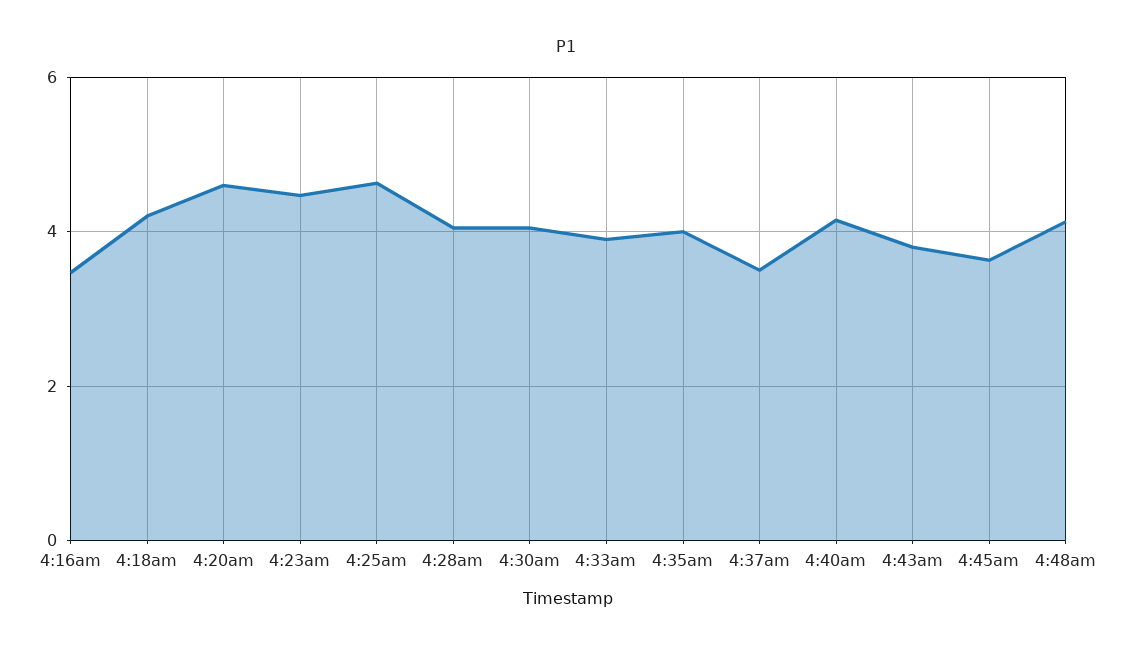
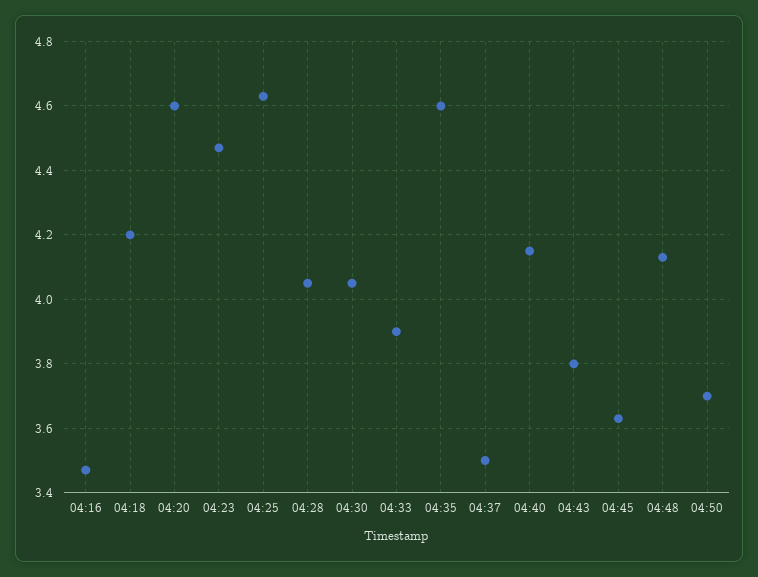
4:35am: 4 -> 4.6
04:50: none -> 3.7

